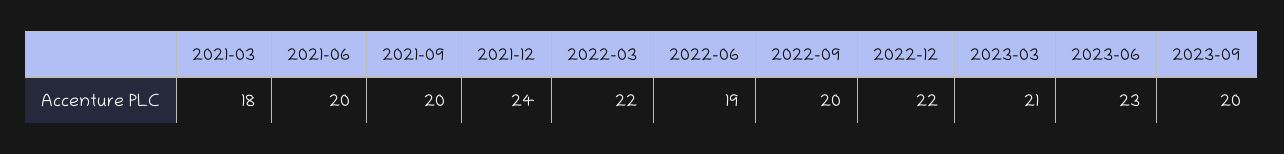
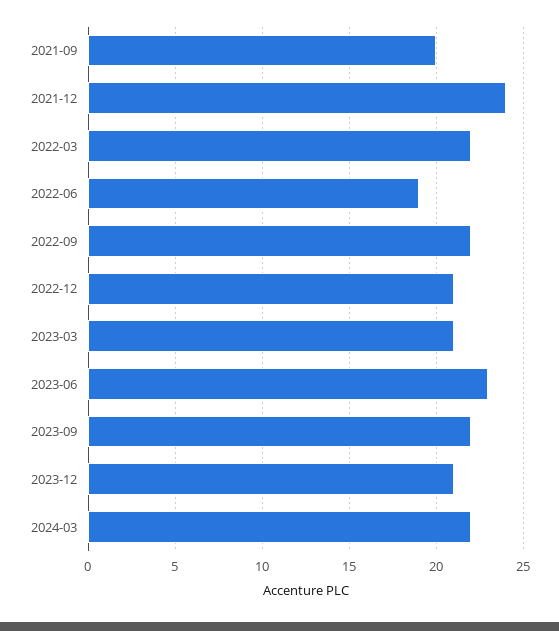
2021-03: 18 -> none
2021-06: 20 -> none
2022-09: 20 -> 22
2022-12: 22 -> 21
2023-09: 20 -> 22
2023-12: none -> 21
2024-03: none -> 22

